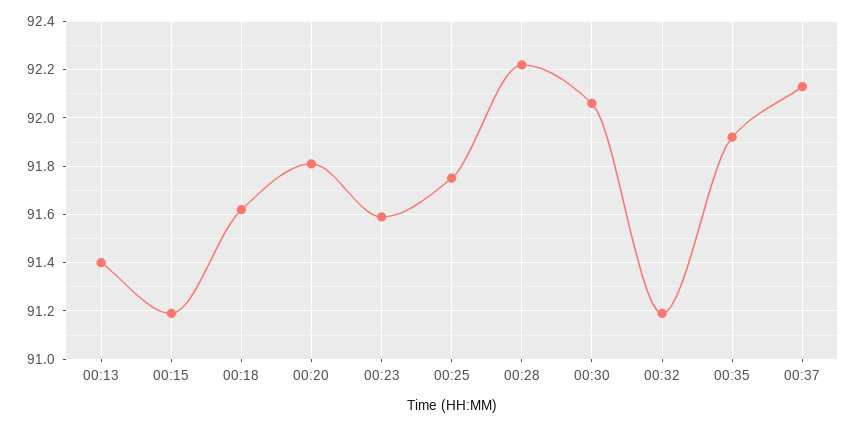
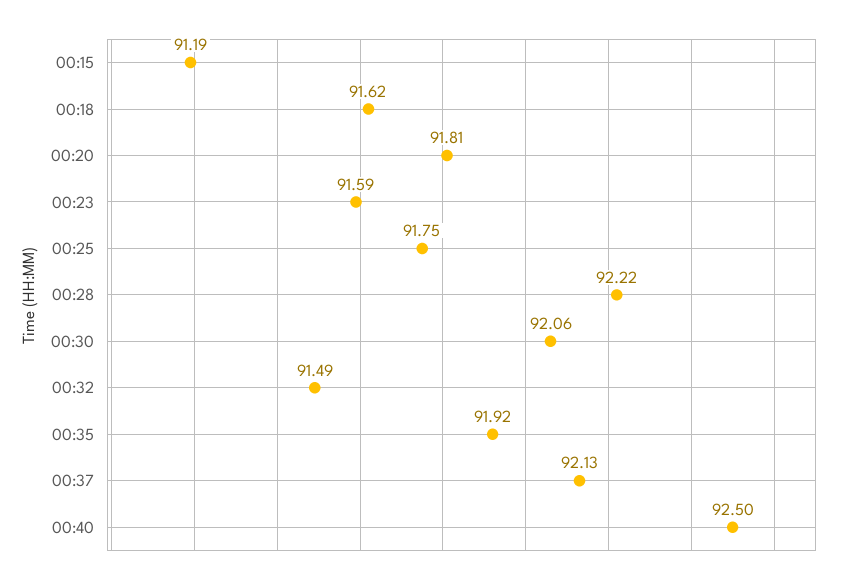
00:13: 91.4 -> none
00:32: 91.2 -> 91.49
00:40: none -> 92.5

